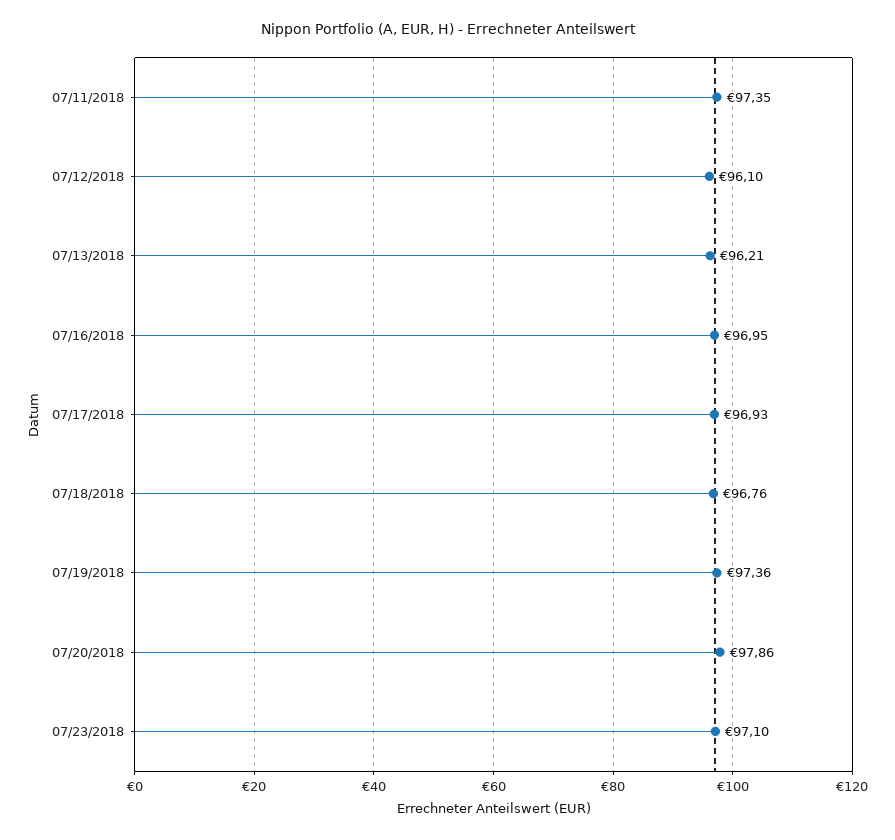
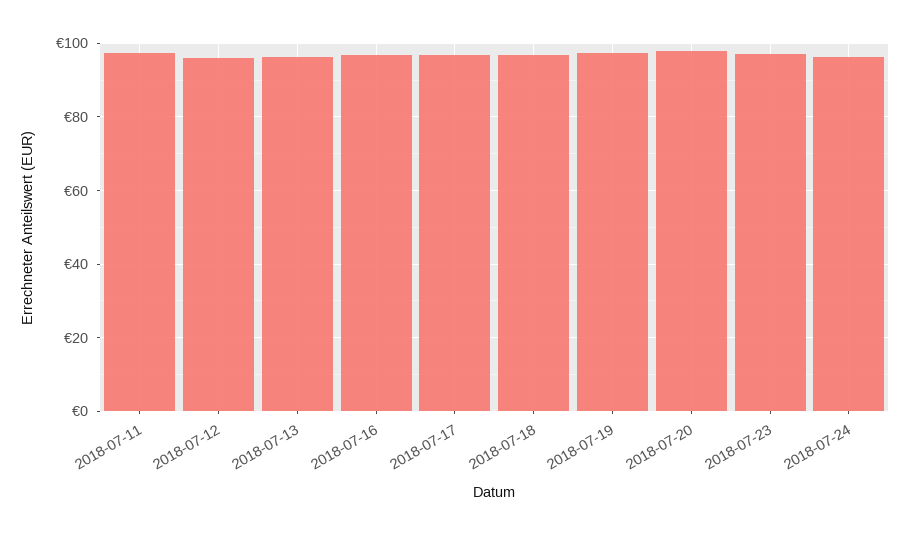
2018-07-24: none -> 96

